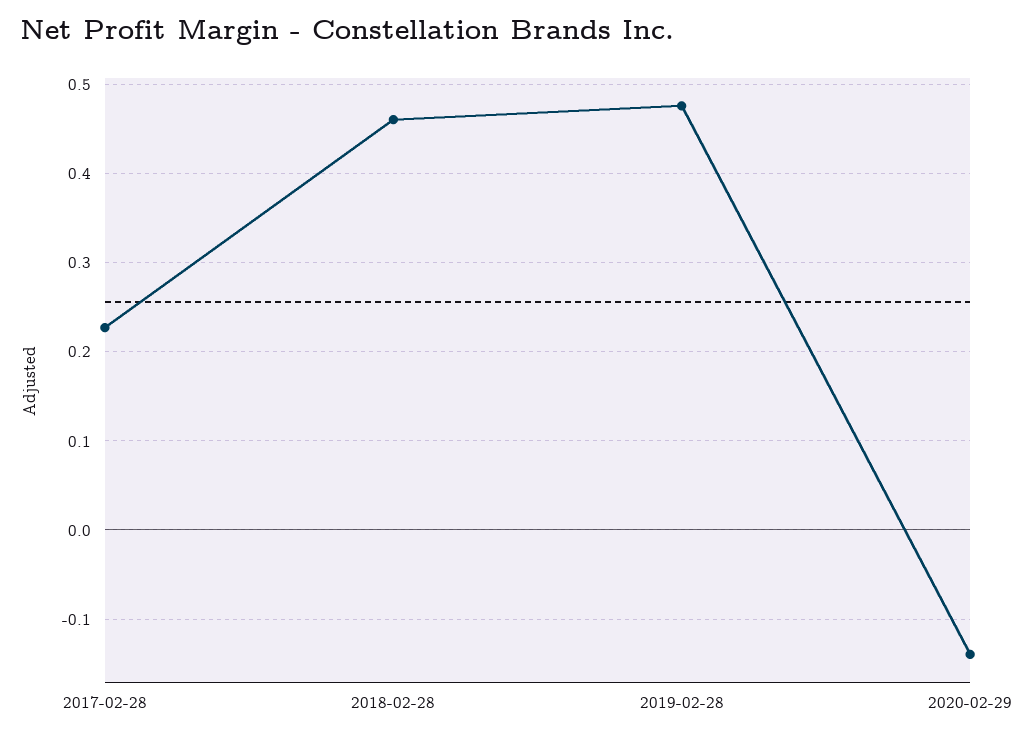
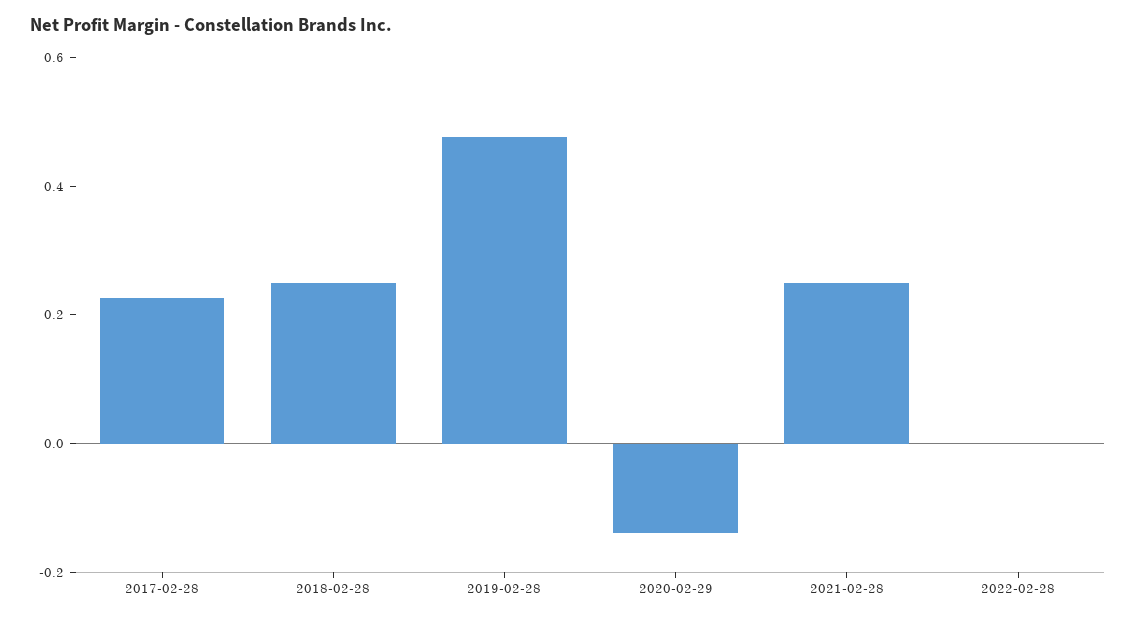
2018-02-28: 0.46 -> 0.25
2021-02-28: none -> 0.25
2022-02-28: none -> 0

